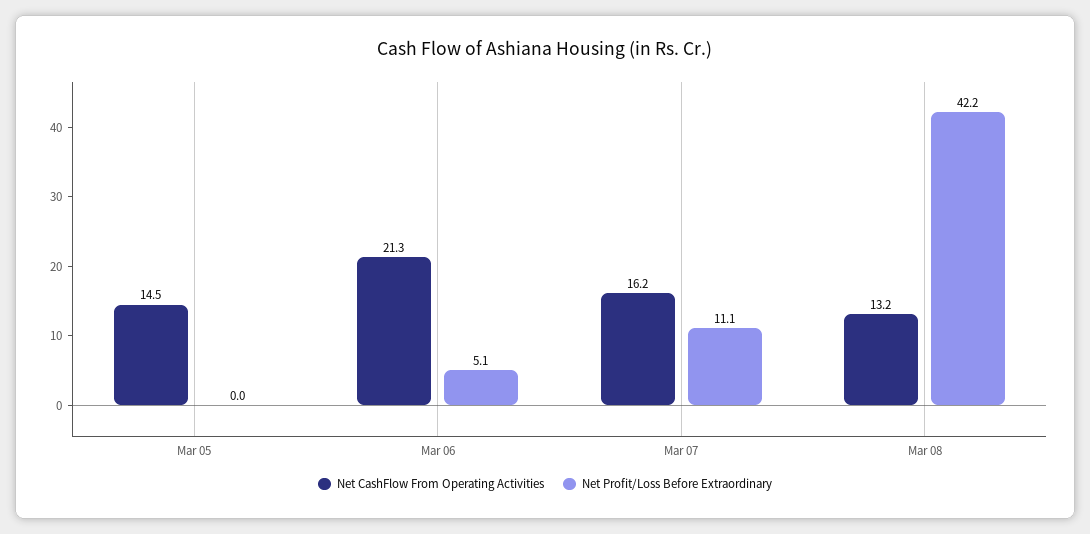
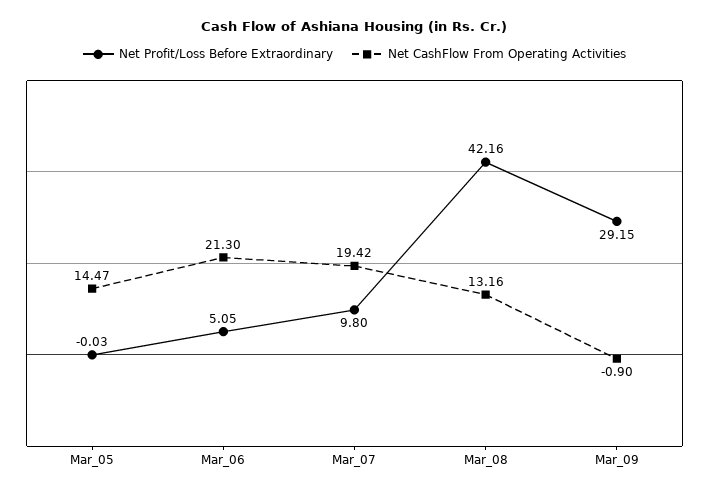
Net CashFlow From Operating Activities, Mar 07: 16.2 -> 19.42
Net Profit/Loss Before Extraordinary, Mar 07: 11.1 -> 9.8
Net Profit/Loss Before Extraordinary, Mar_09: none -> 29.15
Net CashFlow From Operating Activities, Mar_09: none -> -0.9

